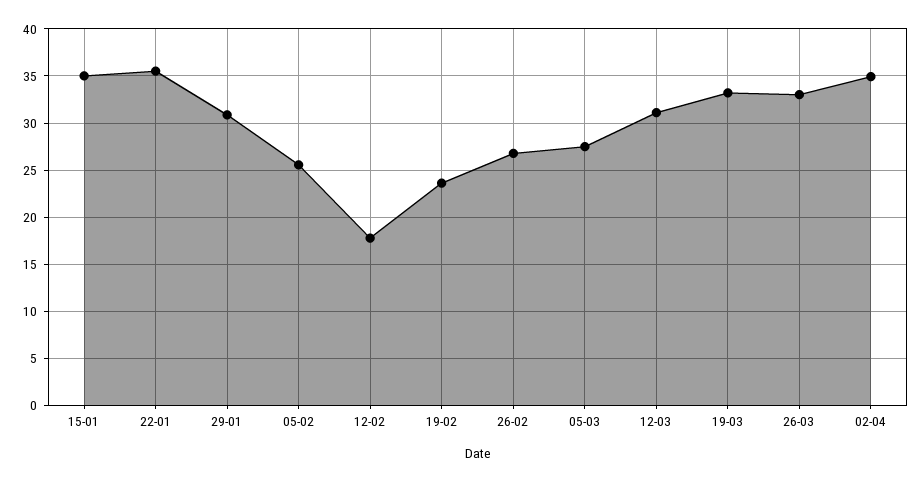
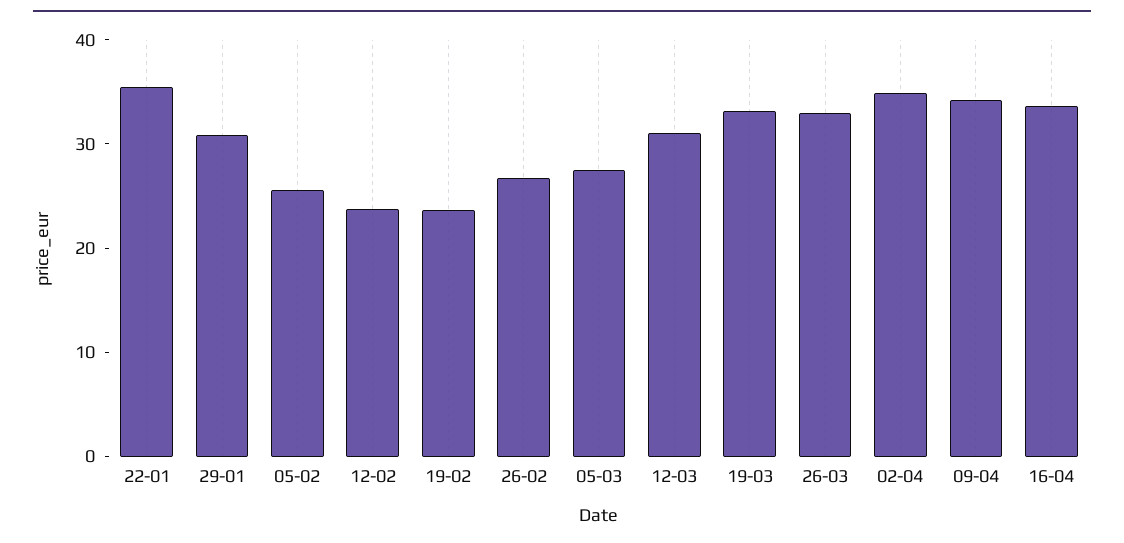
15-01: 35 -> none
12-02: 18 -> 24
09-04: none -> 34
16-04: none -> 34

